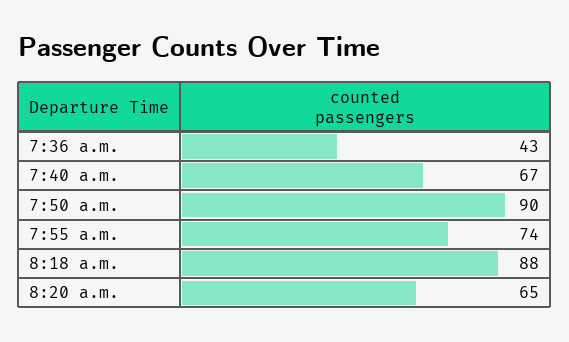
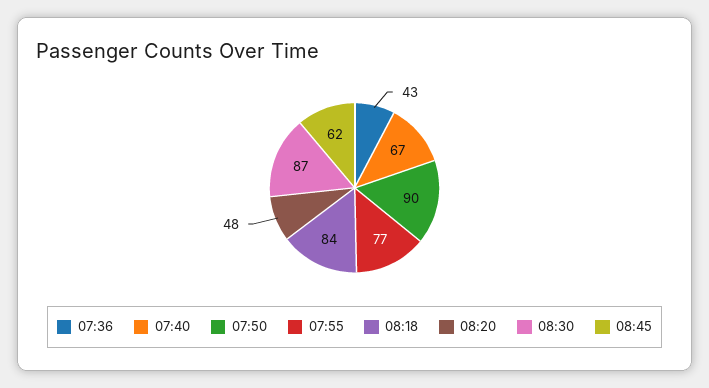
7:55 a.m.: 74 -> 77
8:18 a.m.: 88 -> 84
8:20 a.m.: 65 -> 48
08:30: none -> 87
08:45: none -> 62

